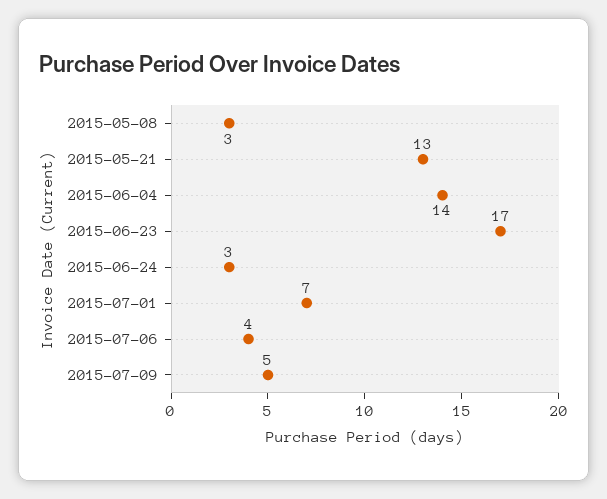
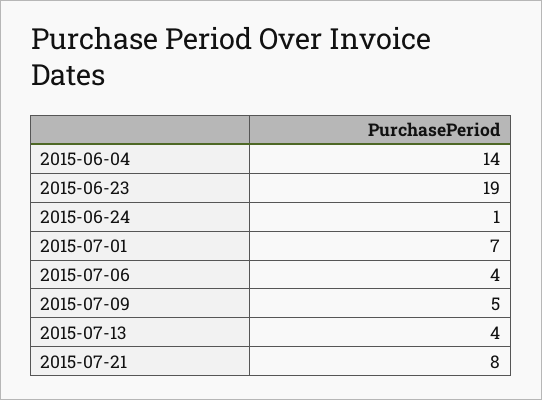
2015-05-08: 3 -> none
2015-05-21: 13 -> none
2015-06-23: 17 -> 19
2015-06-24: 3 -> 1
2015-07-13: none -> 4
2015-07-21: none -> 8

